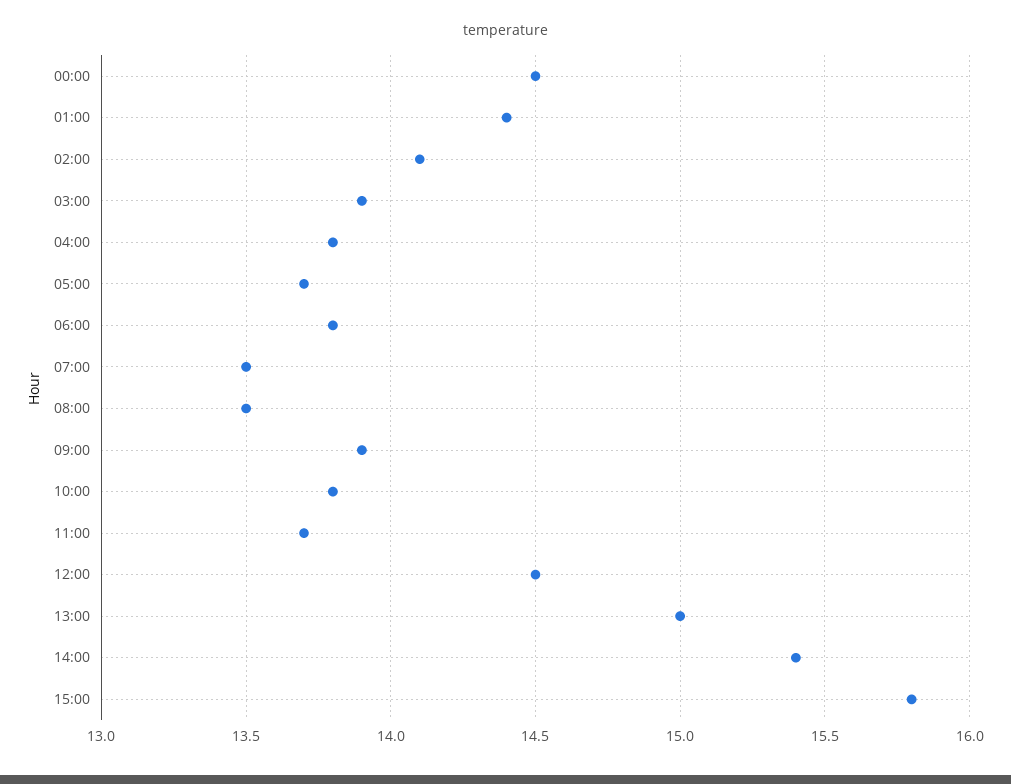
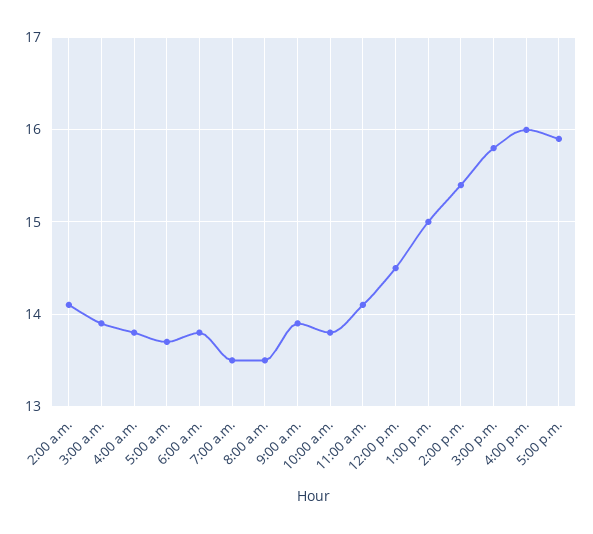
00:00: 14.5 -> none
01:00: 14.4 -> none
11:00: 13.7 -> 14.1
4:00 p.m.: none -> 16
5:00 p.m.: none -> 15.9

